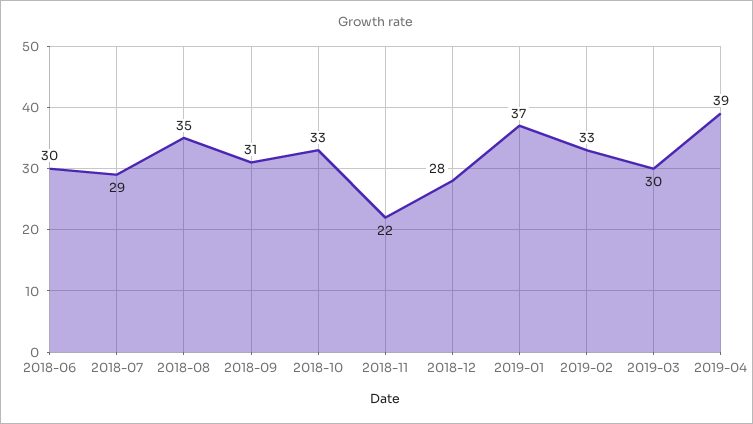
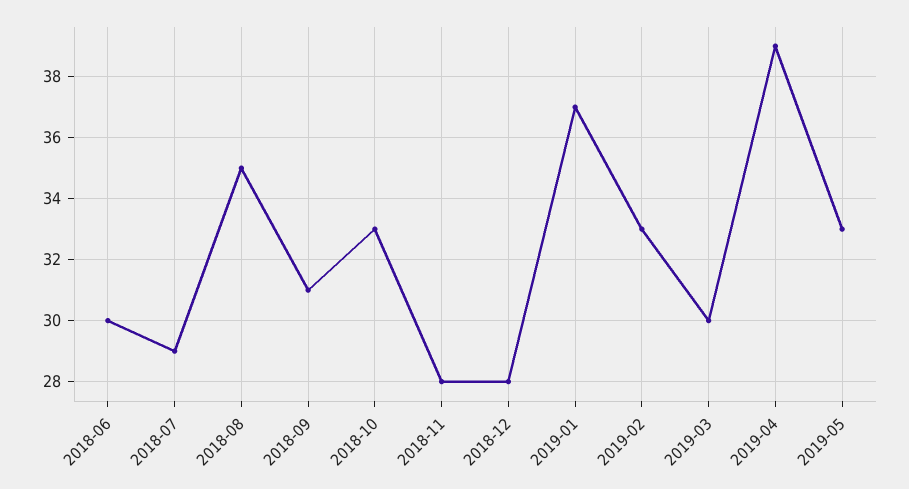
2018-11: 22 -> 28
2019-05: none -> 33

